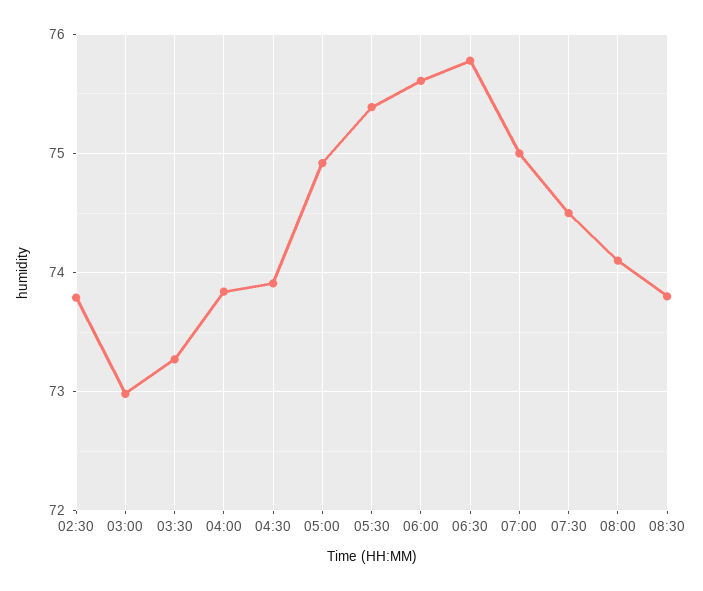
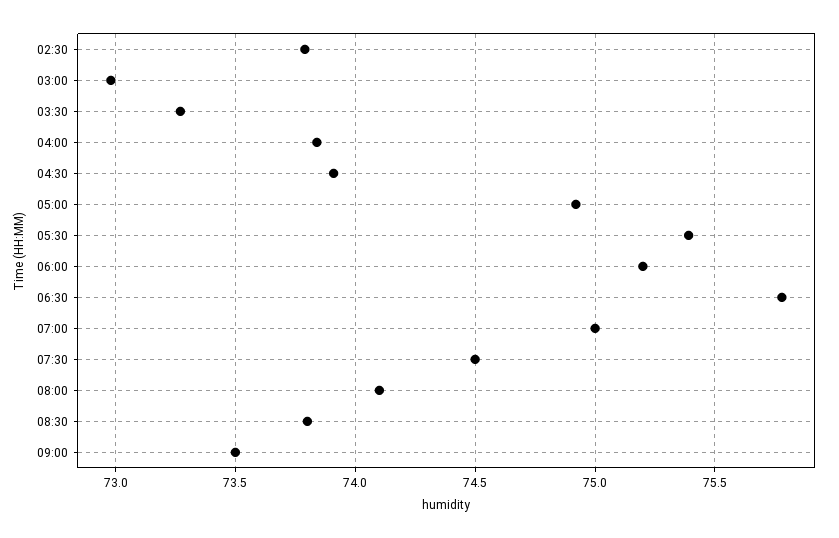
06:00: 75.6 -> 75.2
09:00: none -> 73.5

